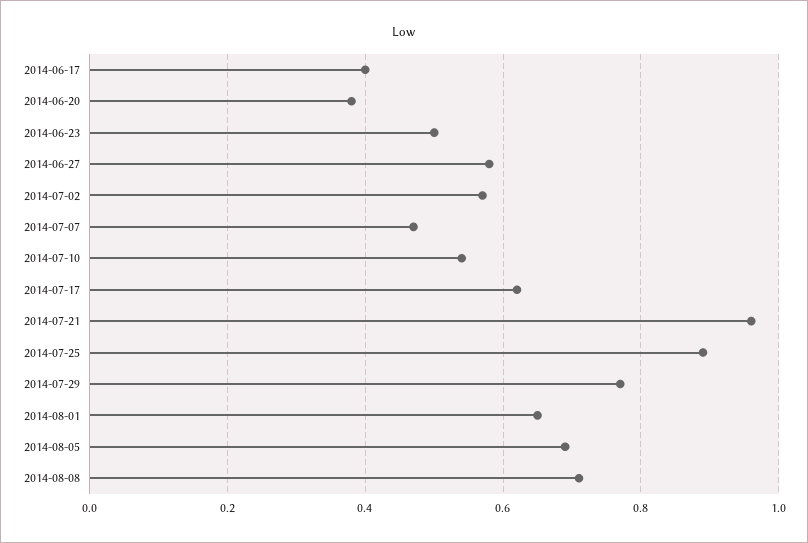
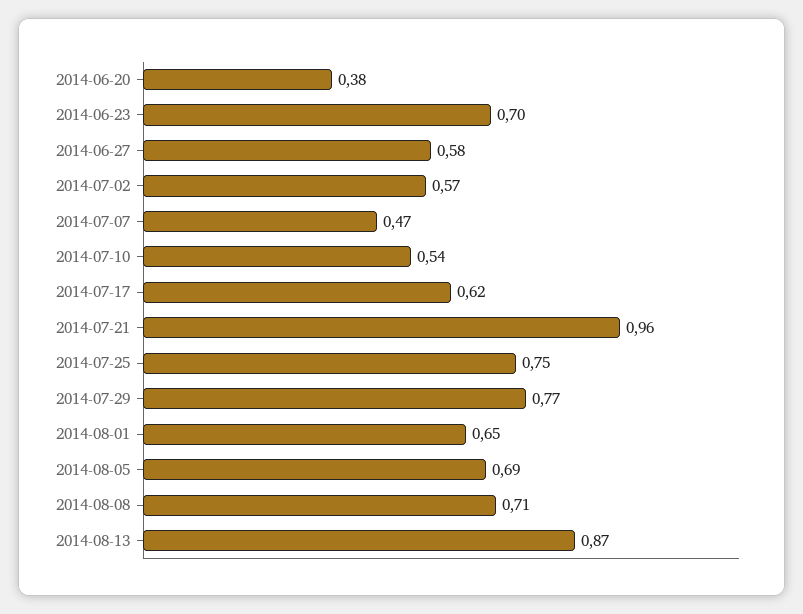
2014-06-17: 0.4 -> none
2014-06-23: 0.5 -> 0.7
2014-07-25: 0.9 -> 0.75
2014-08-13: none -> 0.87

